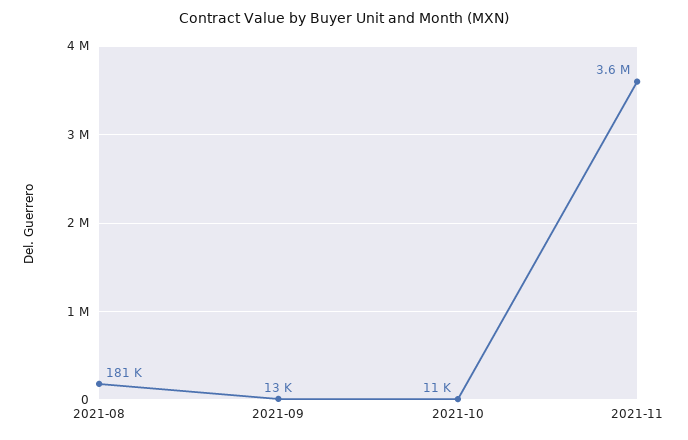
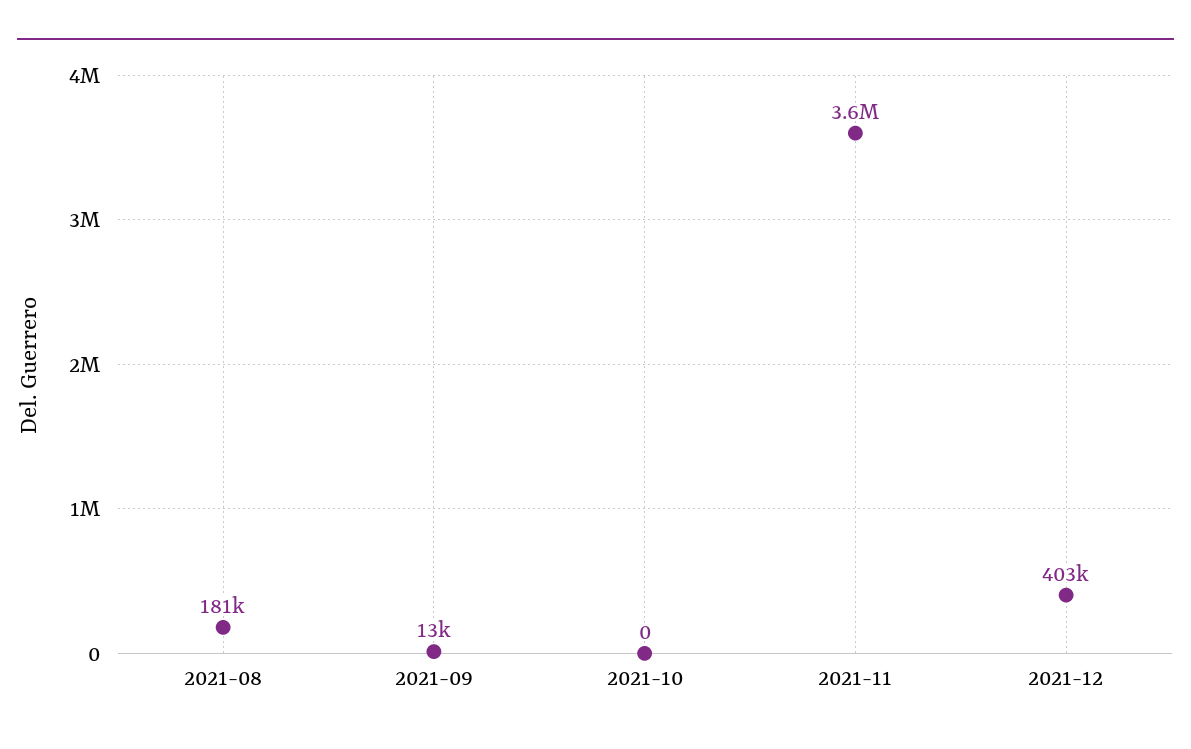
2021-10: 11000 -> 0
2021-12: none -> 403000

